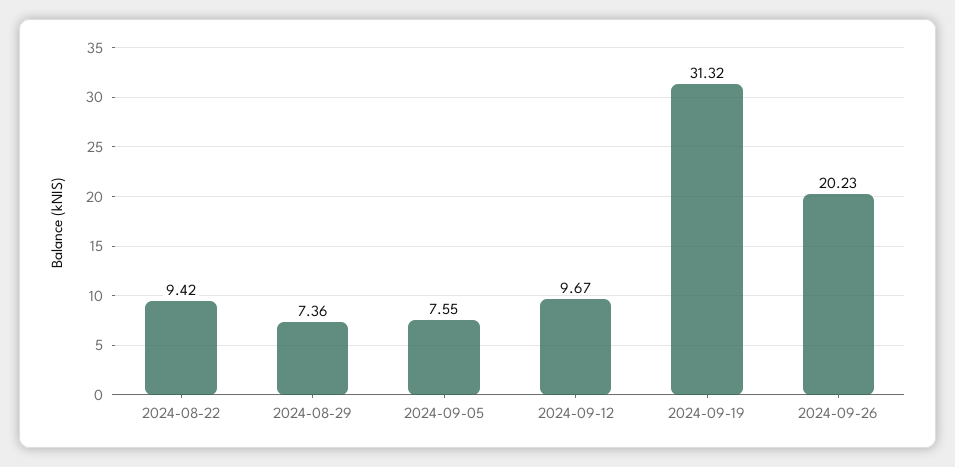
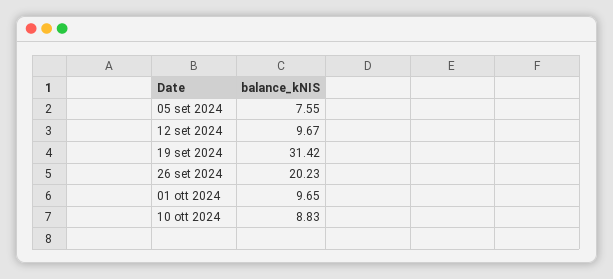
2024-08-22: 9.42 -> none
2024-08-29: 7.36 -> none
2024-09-19: 31.32 -> 31.42
01 ott 2024: none -> 9.65
10 ott 2024: none -> 8.83

